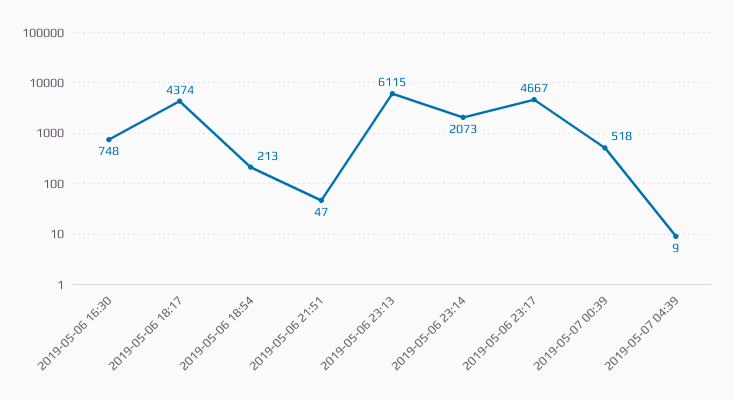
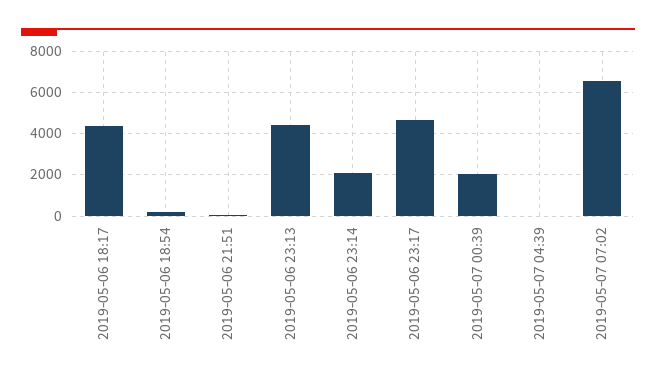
2019-05-06 16:30: 748 -> none
2019-05-06 23:13: 6115 -> 4500
2019-05-07 00:39: 518 -> 2000
2019-05-07 07:02: none -> 6500

